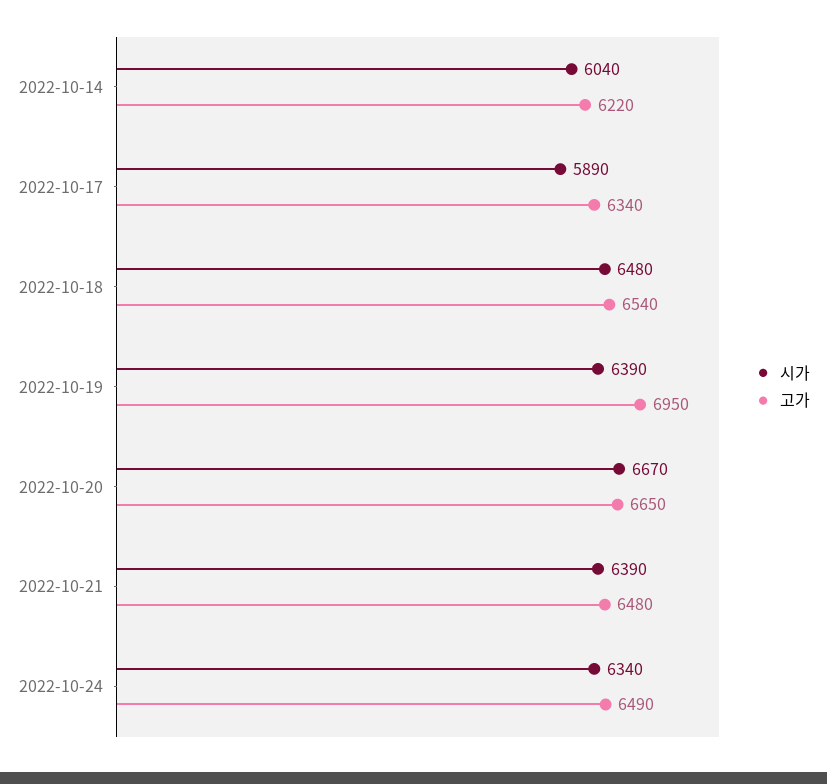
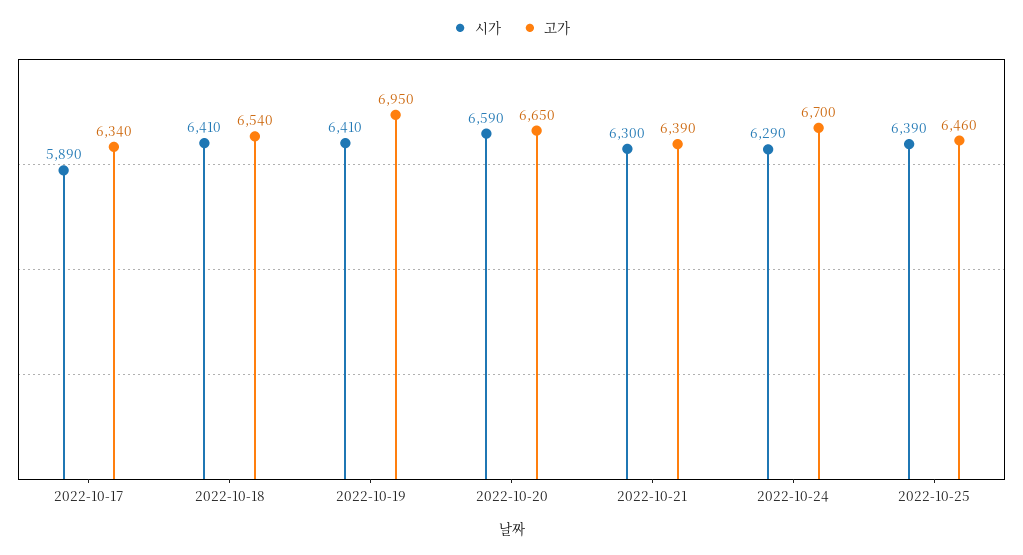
시가, 2022-10-14: 6040 -> none
고가, 2022-10-14: 6220 -> none
시가, 2022-10-18: 6480 -> 6410
시가, 2022-10-19: 6390 -> 6410
시가, 2022-10-20: 6670 -> 6590
시가, 2022-10-21: 6390 -> 6300
고가, 2022-10-21: 6480 -> 6390
시가, 2022-10-24: 6340 -> 6290
고가, 2022-10-24: 6490 -> 6700
시가, 2022-10-25: none -> 6390
고가, 2022-10-25: none -> 6460

